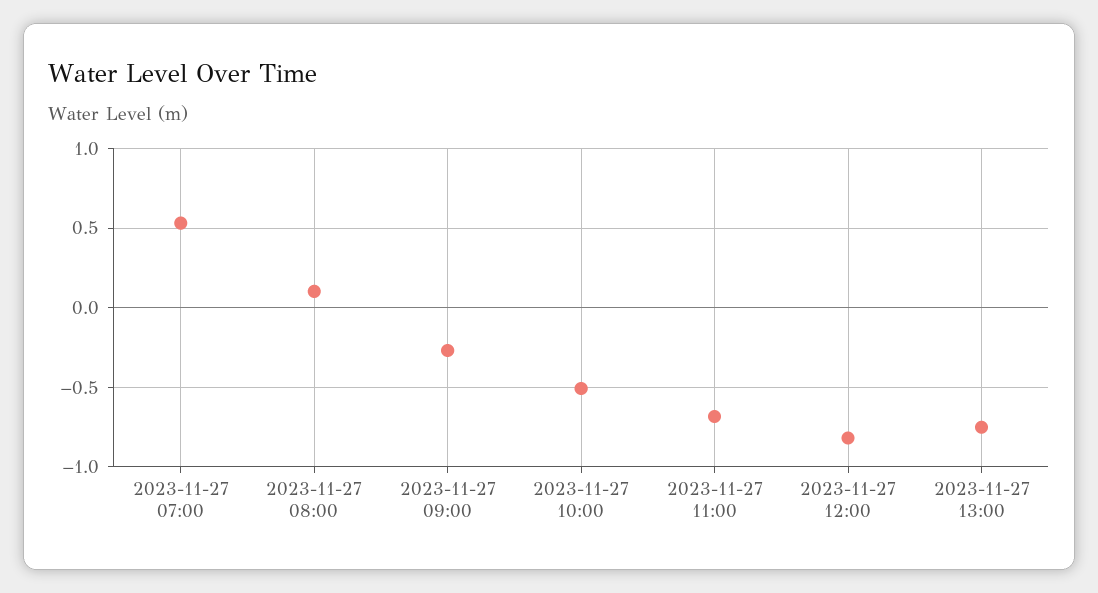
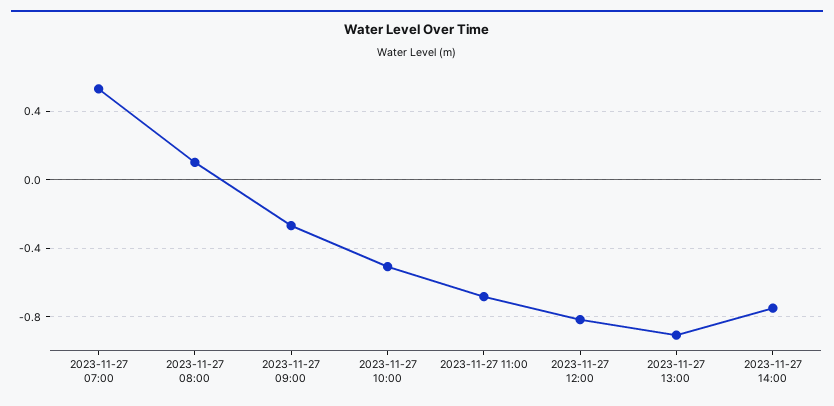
2023-11-27 13:00: -0.75 -> -0.9
2023-11-27 14:00: none -> -0.75

